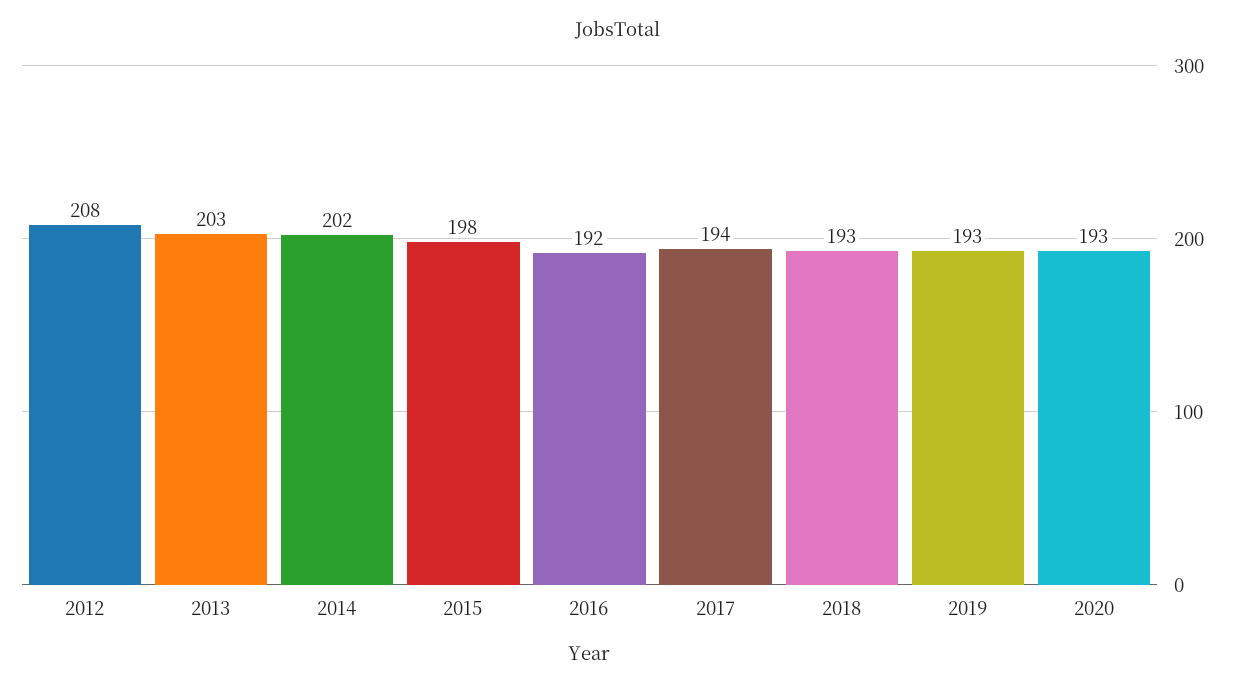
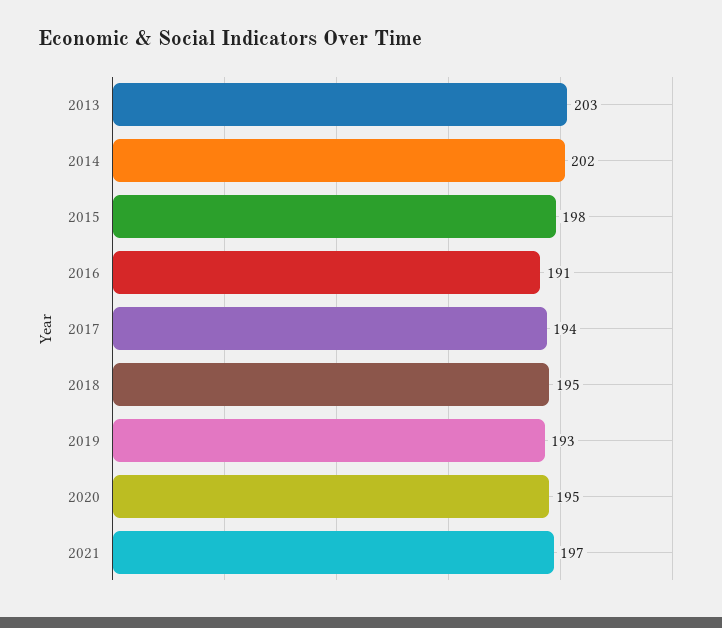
2012: 208 -> none
2016: 192 -> 191
2018: 193 -> 195
2020: 193 -> 195
2021: none -> 197

